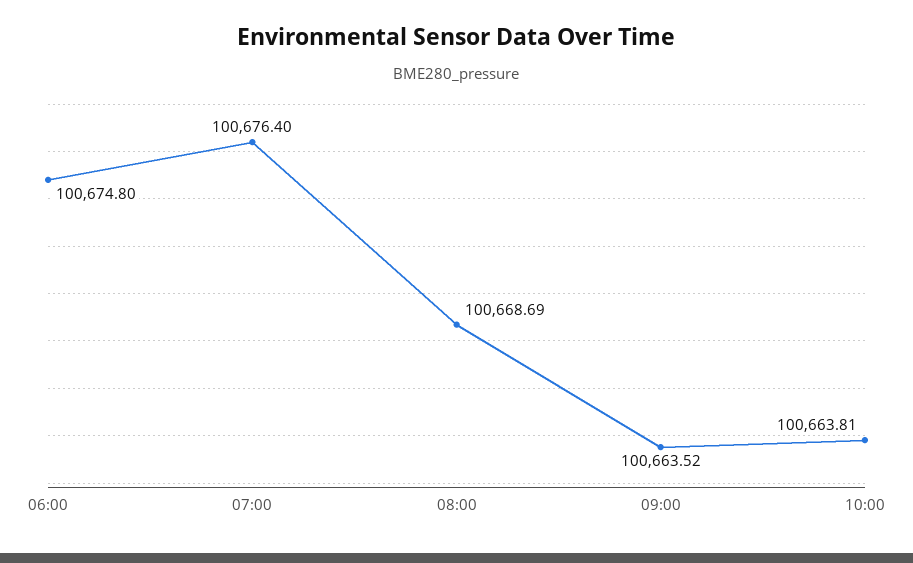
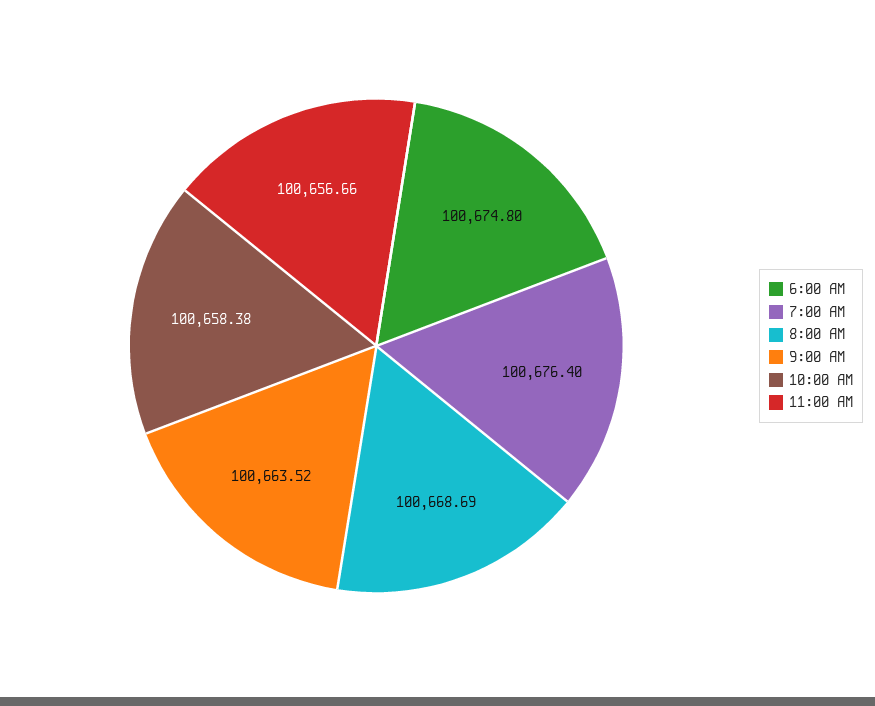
10:00: 100663.81 -> 100658.38
11:00 AM: none -> 100656.66

